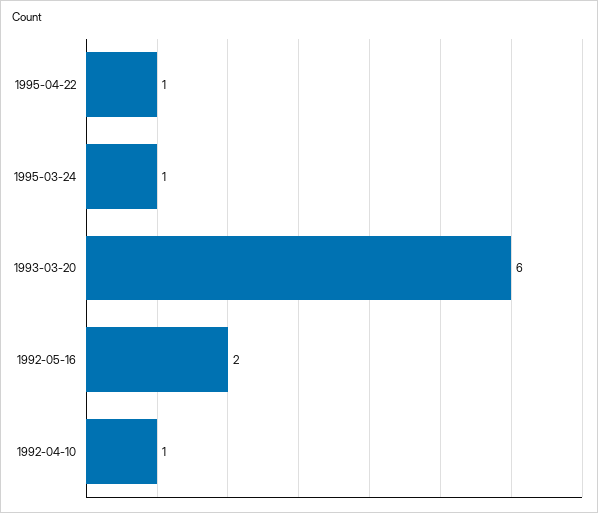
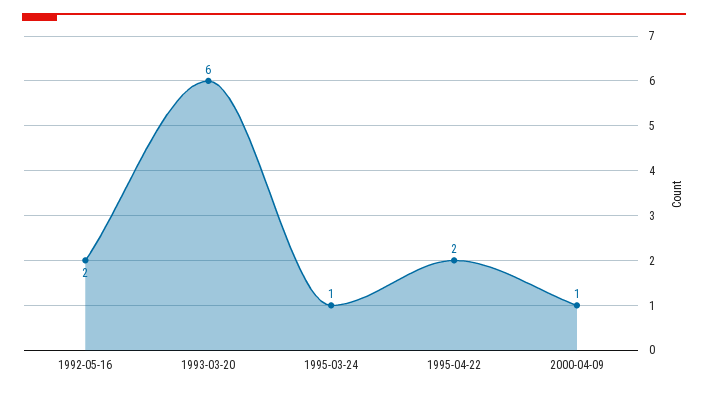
1995-04-22: 1 -> 2
1992-04-10: 1 -> none
2000-04-09: none -> 1

